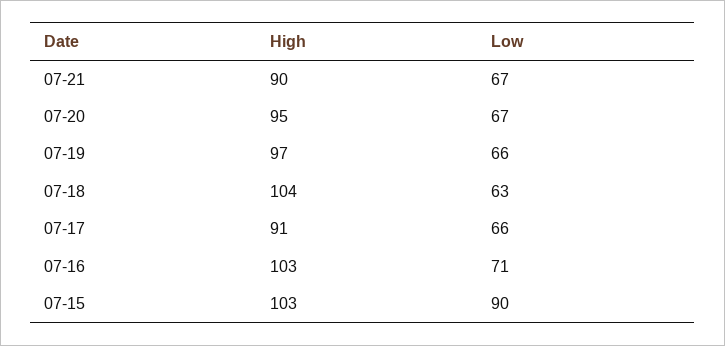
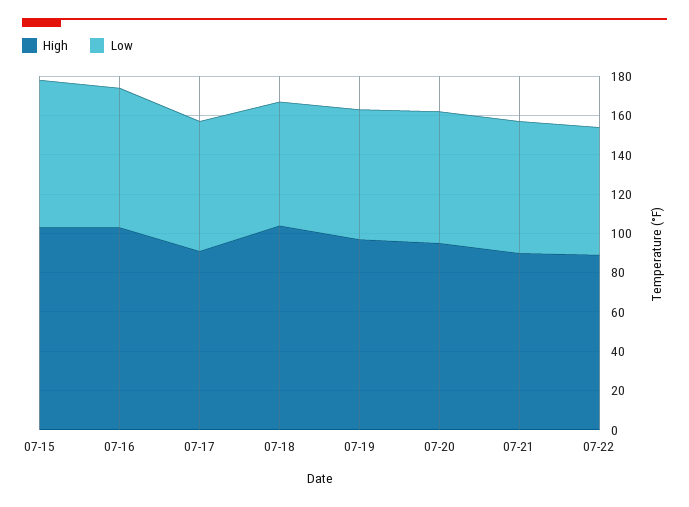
Low, 07-15: 90 -> 75
High, 07-22: none -> 90
Low, 07-22: none -> 65

